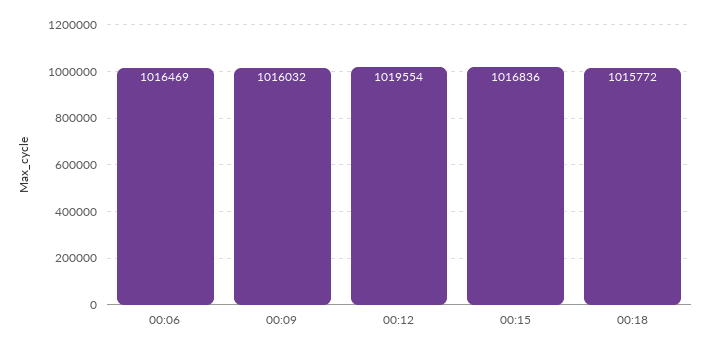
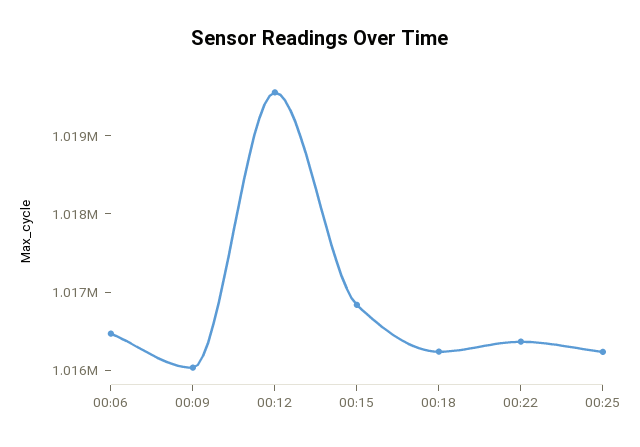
00:18: 1015772 -> 1016200
00:22: none -> 1016400
00:25: none -> 1016200

